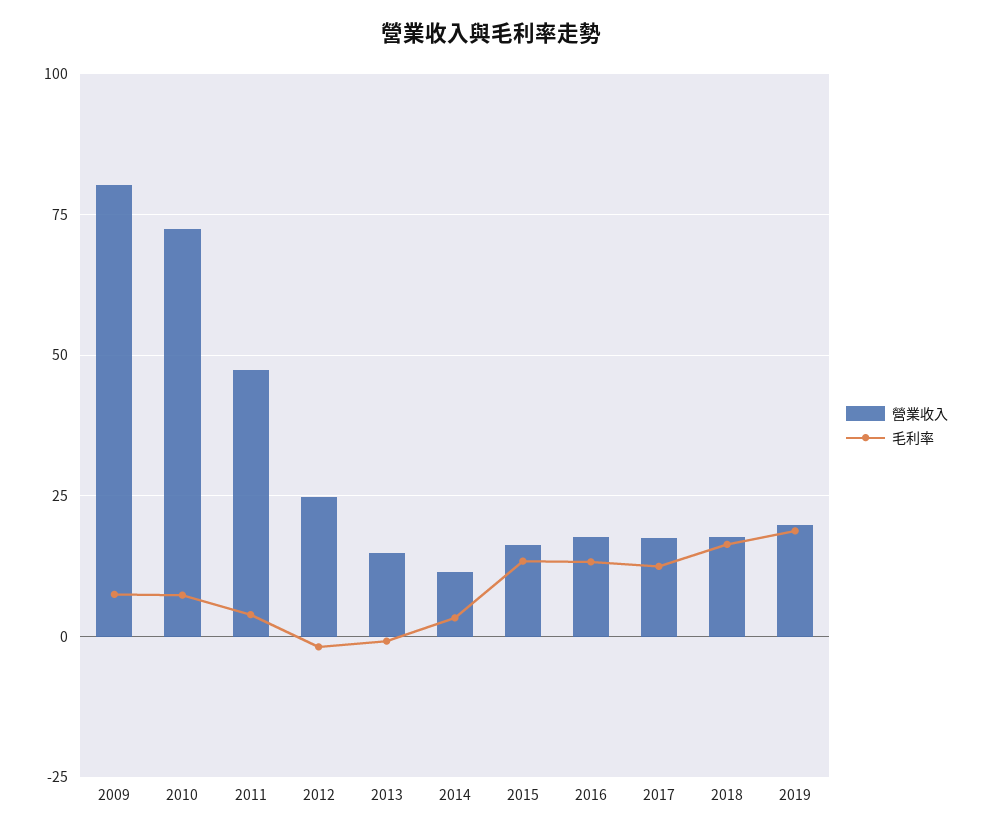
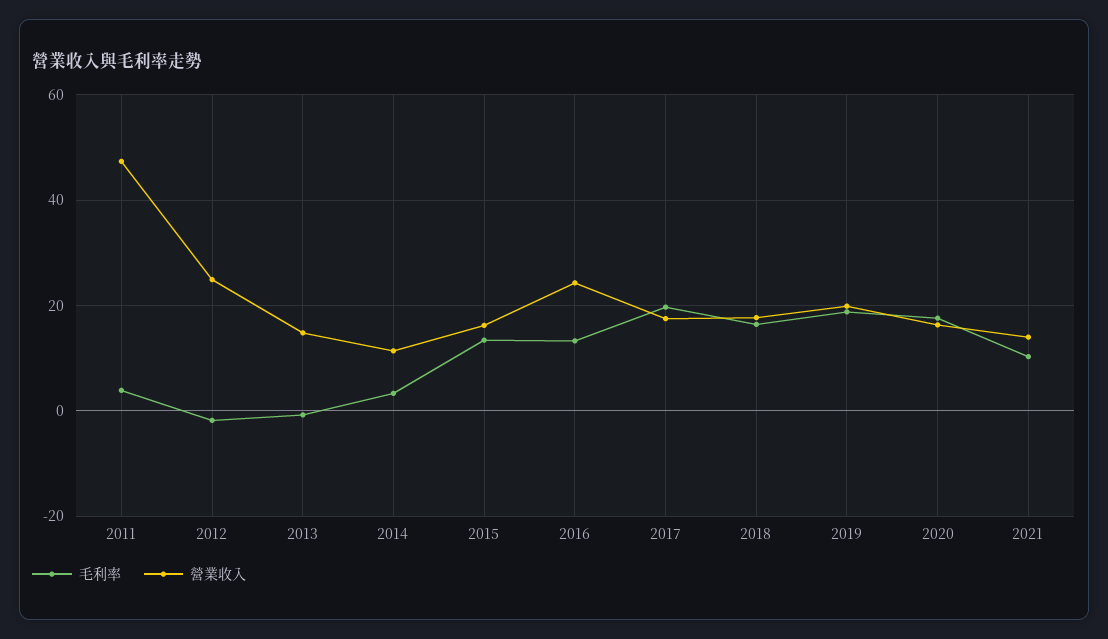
營業收入, 2009: 80 -> none
毛利率, 2009: 7.5 -> none
營業收入, 2010: 72.5 -> none
毛利率, 2010: 7.5 -> none
營業收入, 2016: 17.5 -> 24
毛利率, 2017: 12.5 -> 20
毛利率, 2020: none -> 18
營業收入, 2020: none -> 16
毛利率, 2021: none -> 10
營業收入, 2021: none -> 14

